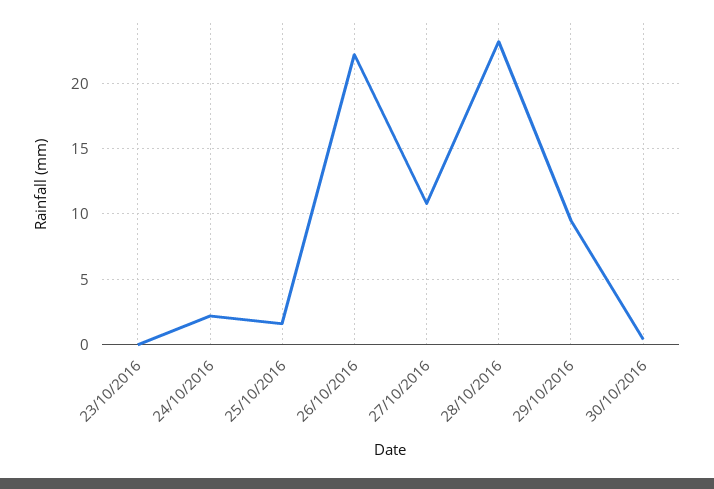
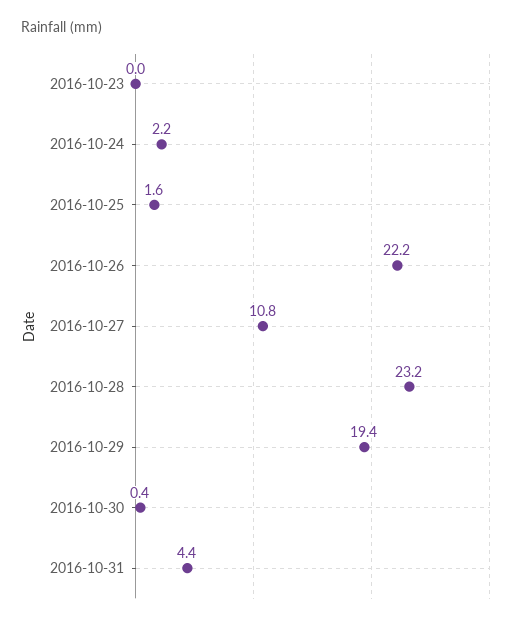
29/10/2016: 9.5 -> 19.4
2016-10-31: none -> 4.4

